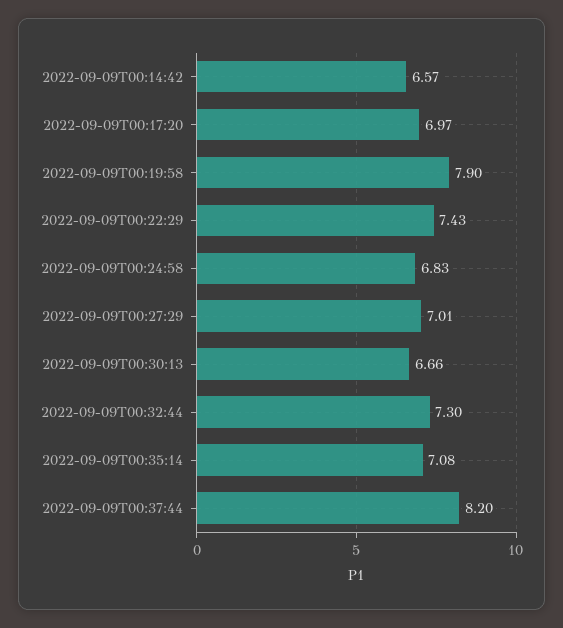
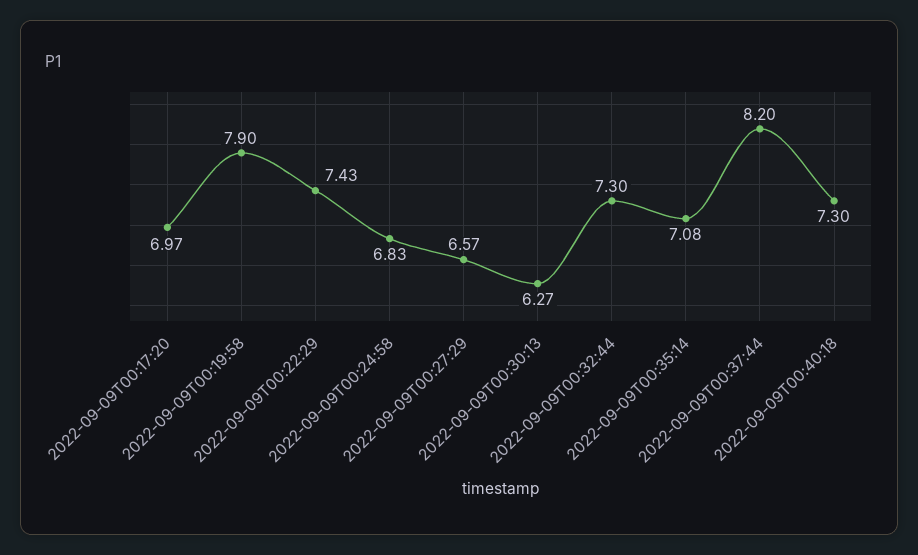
2022-09-09T00:14:42: 6.57 -> none
2022-09-09T00:27:29: 7.01 -> 6.57
2022-09-09T00:30:13: 6.66 -> 6.27
2022-09-09T00:40:18: none -> 7.3

